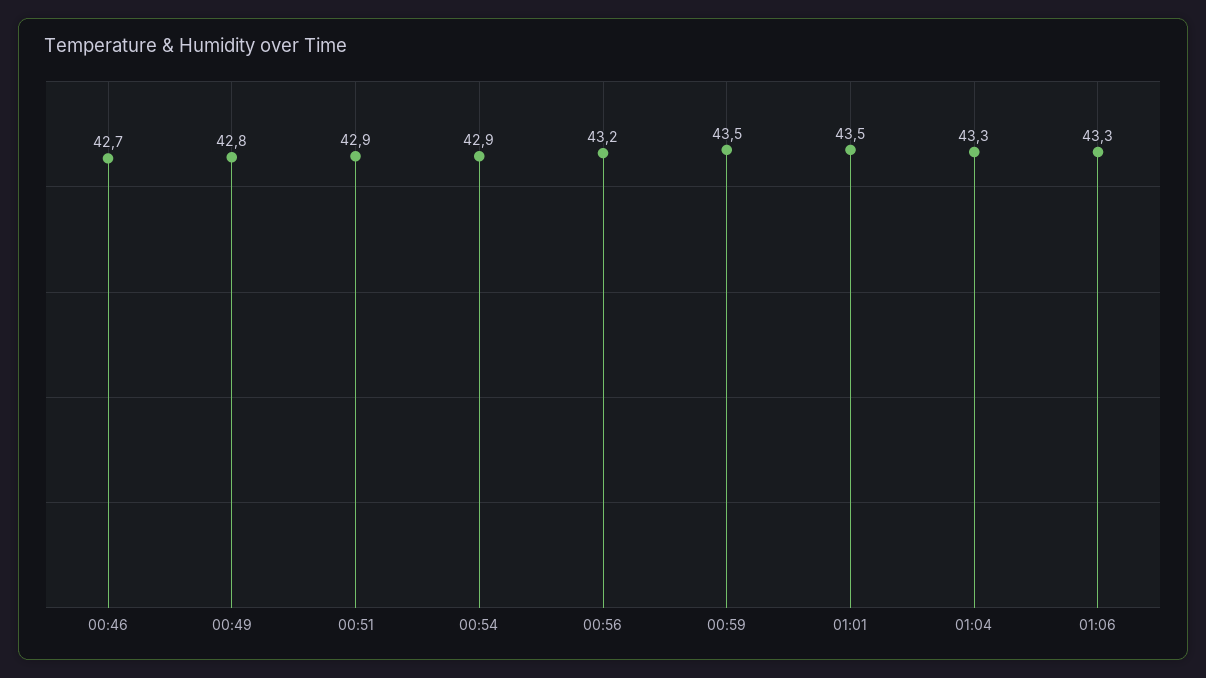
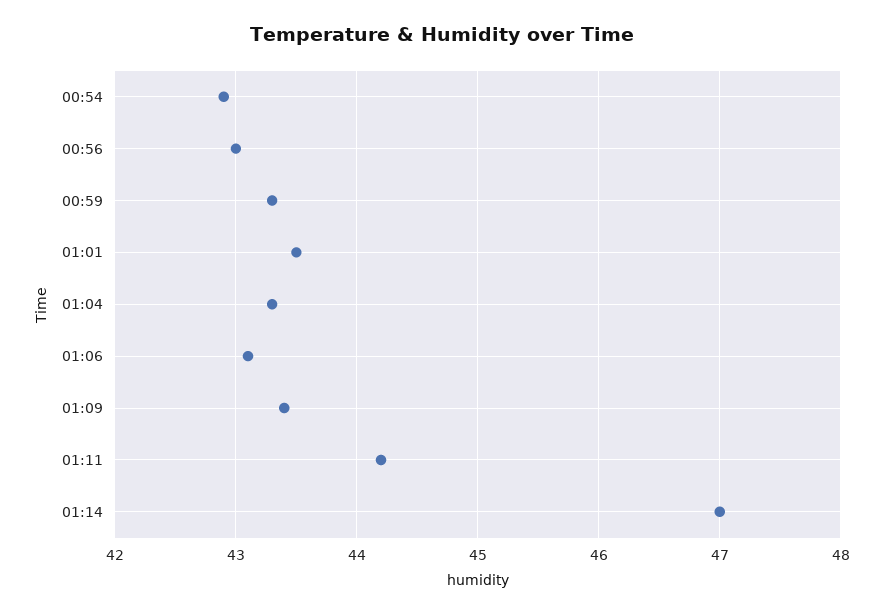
00:46: 42.7 -> none
00:49: 42.8 -> none
00:51: 42.9 -> none
00:56: 43.2 -> 43
00:59: 43.5 -> 43.3
01:06: 43.3 -> 43.1
01:09: none -> 43.4
01:11: none -> 44.2
01:14: none -> 47

